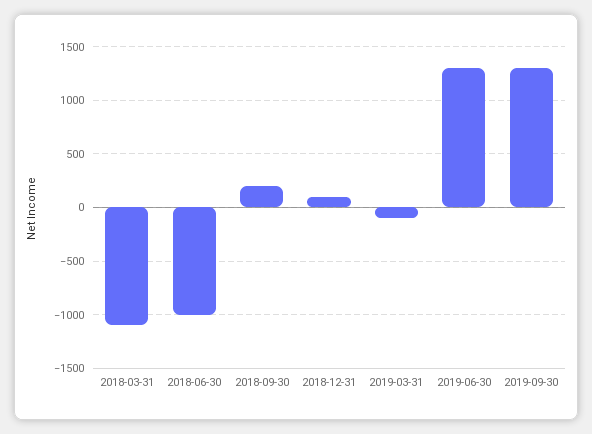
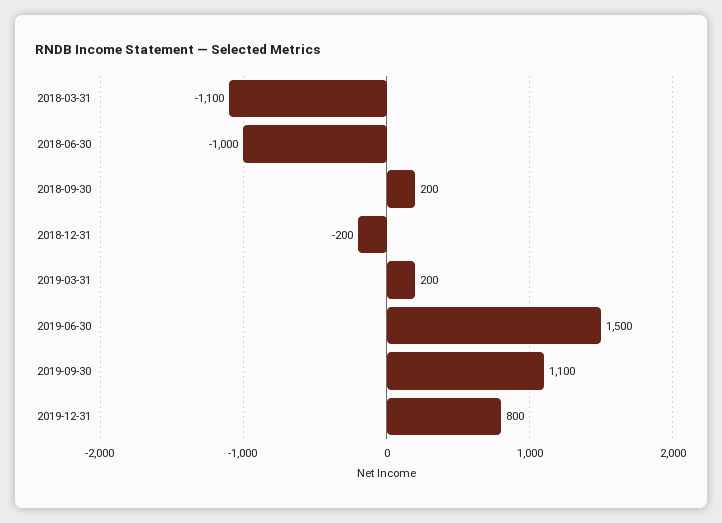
2018-12-31: 100 -> -200
2019-03-31: -100 -> 200
2019-06-30: 1300 -> 1500
2019-09-30: 1300 -> 1100
2019-12-31: none -> 800

